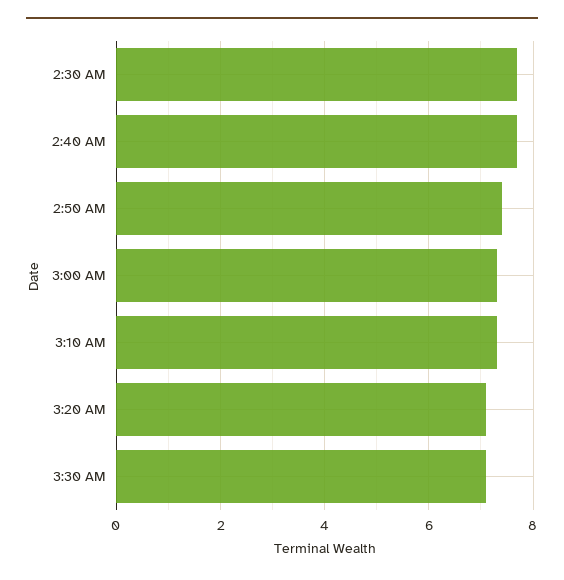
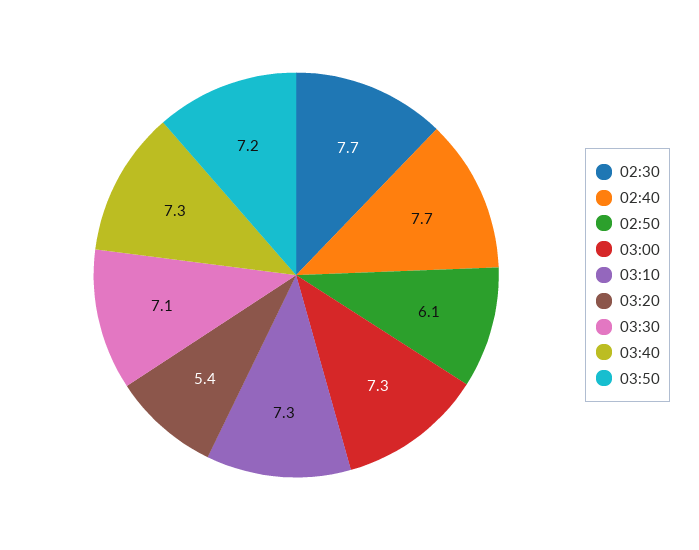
2:50 AM: 7.5 -> 6.1
3:20 AM: 7 -> 5.4
03:40: none -> 7.3
03:50: none -> 7.2

